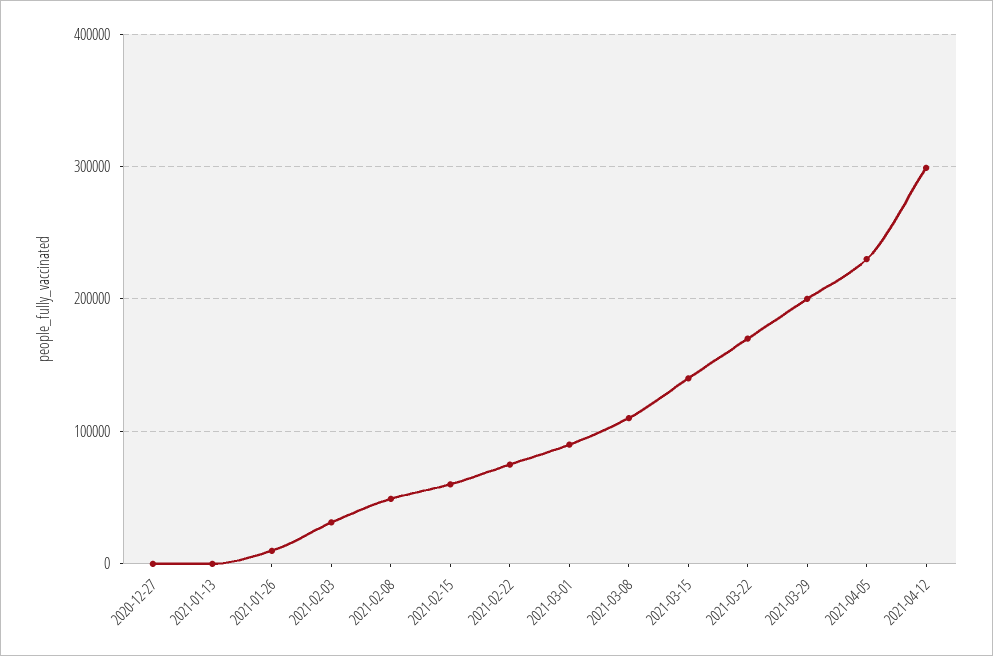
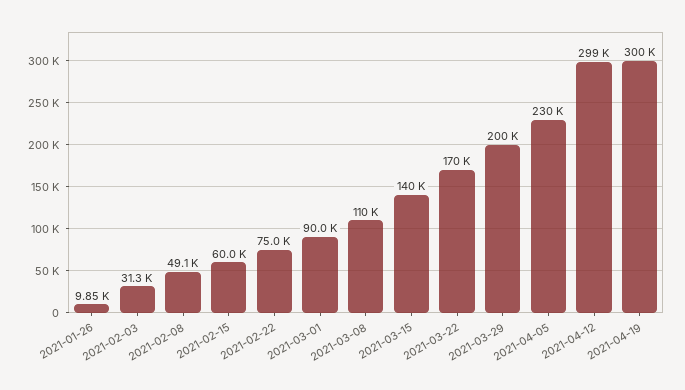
2020-12-27: 0 -> none
2021-01-13: 0 -> none
2021-04-19: none -> 300000

